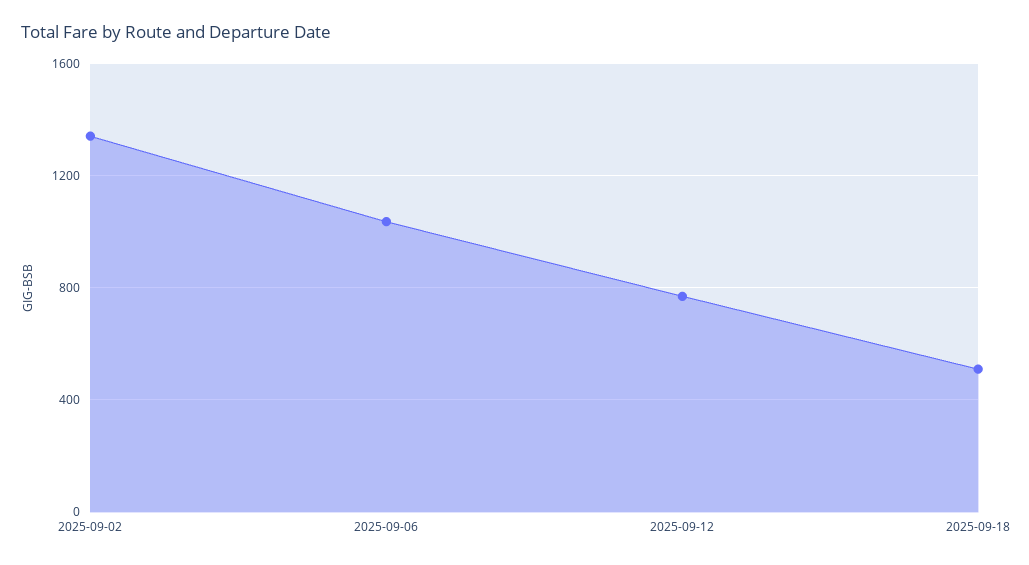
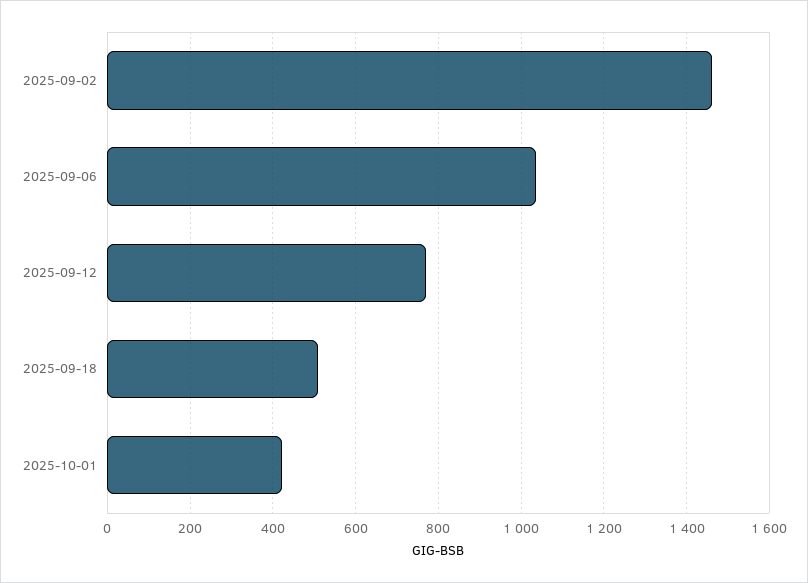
2025-09-02: 1350 -> 1460
2025-10-01: none -> 420

